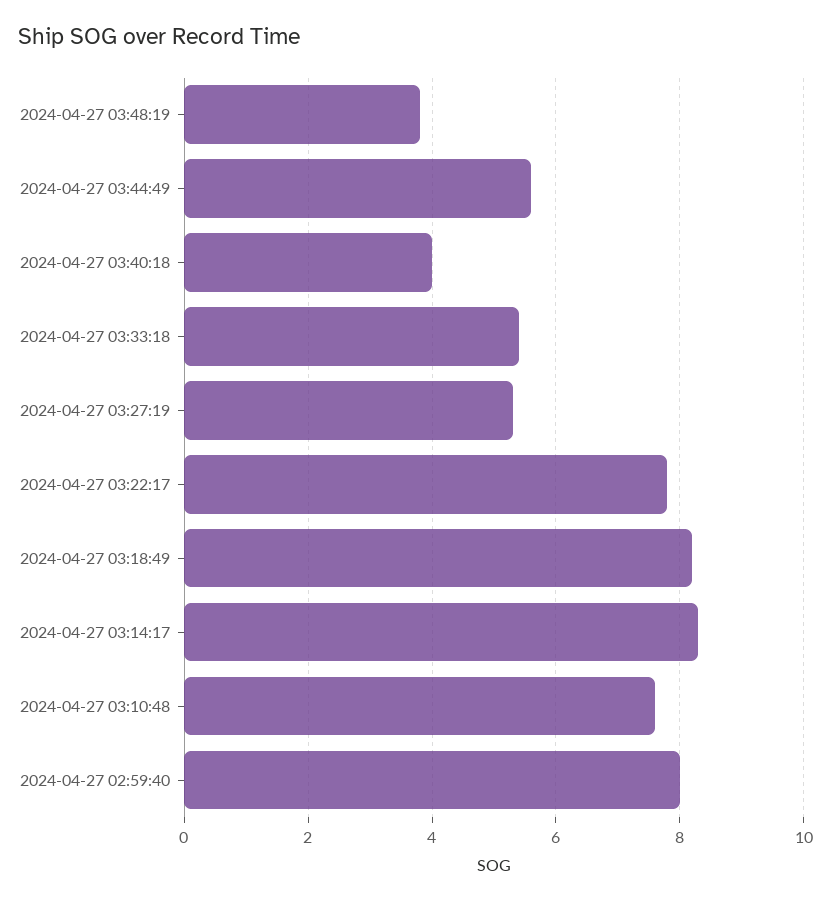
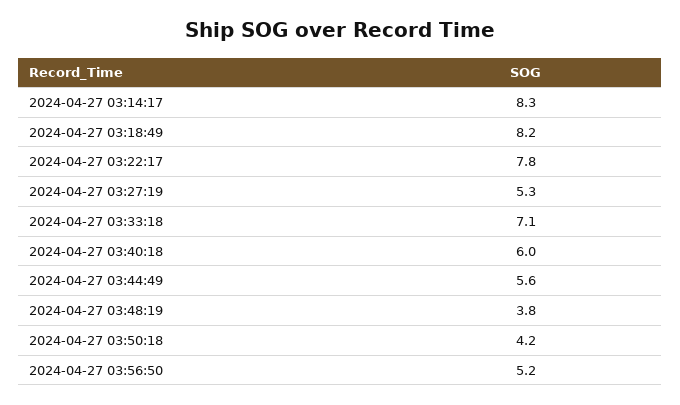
2024-04-27 03:40:18: 4 -> 6
2024-04-27 03:33:18: 5.5 -> 7.1
2024-04-27 03:10:48: 7.5 -> none
2024-04-27 02:59:40: 8 -> none
2024-04-27 03:50:18: none -> 4.2
2024-04-27 03:56:50: none -> 5.2

